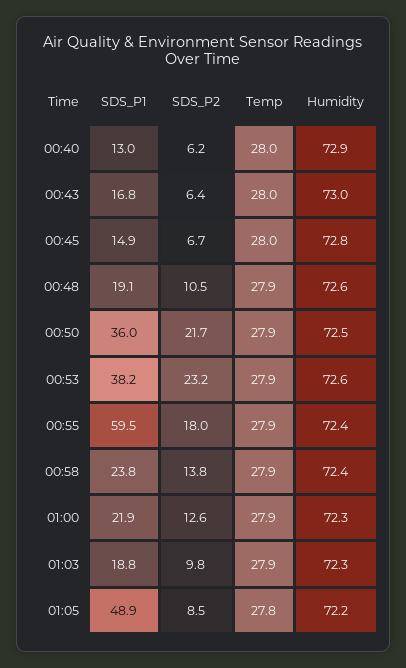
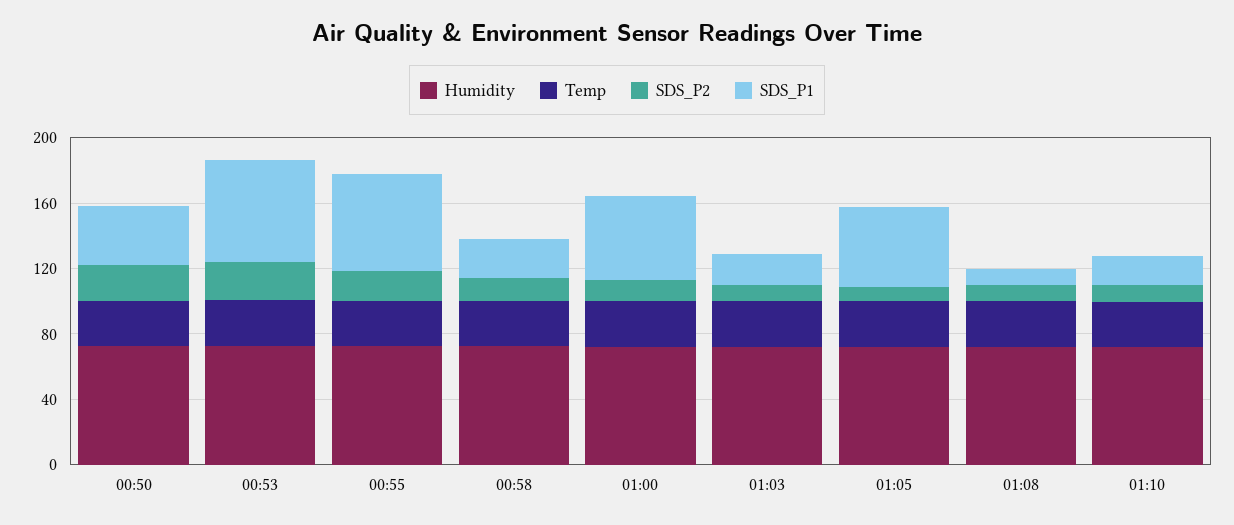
SDS_P1, 00:40: 13 -> none
SDS_P2, 00:40: 6.2 -> none
Temp, 00:40: 28 -> none
Humidity, 00:40: 72.9 -> none
SDS_P1, 00:43: 16.8 -> none
SDS_P2, 00:43: 6.4 -> none
Temp, 00:43: 28 -> none
Humidity, 00:43: 73 -> none
SDS_P1, 00:45: 14.9 -> none
SDS_P2, 00:45: 6.7 -> none
Temp, 00:45: 28 -> none
Humidity, 00:45: 72.8 -> none
SDS_P1, 00:48: 19.1 -> none
SDS_P2, 00:48: 10.5 -> none
Temp, 00:48: 27.9 -> none
Humidity, 00:48: 72.6 -> none
SDS_P1, 00:53: 38.2 -> 60
SDS_P1, 01:00: 21.9 -> 50
Humidity, 01:08: none -> 70
Temp, 01:08: none -> 30
SDS_P2, 01:08: none -> 10
SDS_P1, 01:08: none -> 10
Humidity, 01:10: none -> 70
Temp, 01:10: none -> 30
SDS_P2, 01:10: none -> 10
SDS_P1, 01:10: none -> 20

